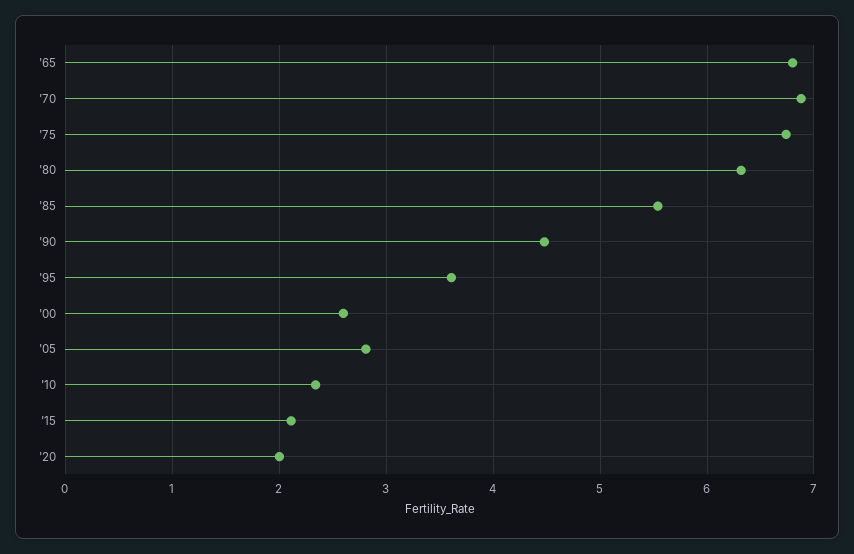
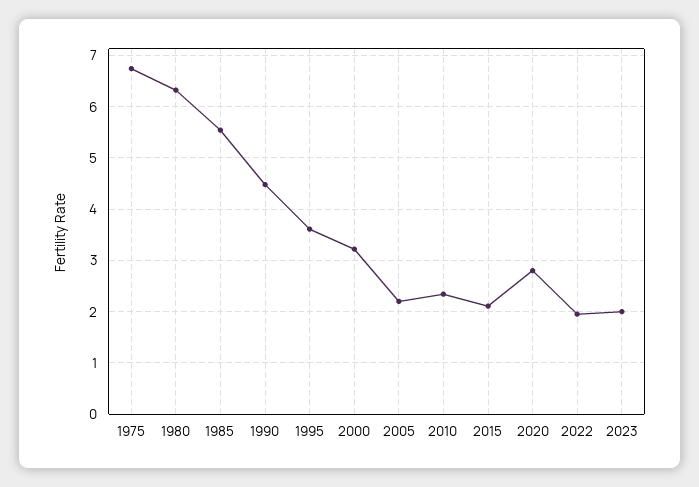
'65: 6.8 -> none
'70: 6.9 -> none
'00: 2.6 -> 3.2
'05: 2.8 -> 2.2
'20: 2 -> 2.8
2022: none -> 2
2023: none -> 2

